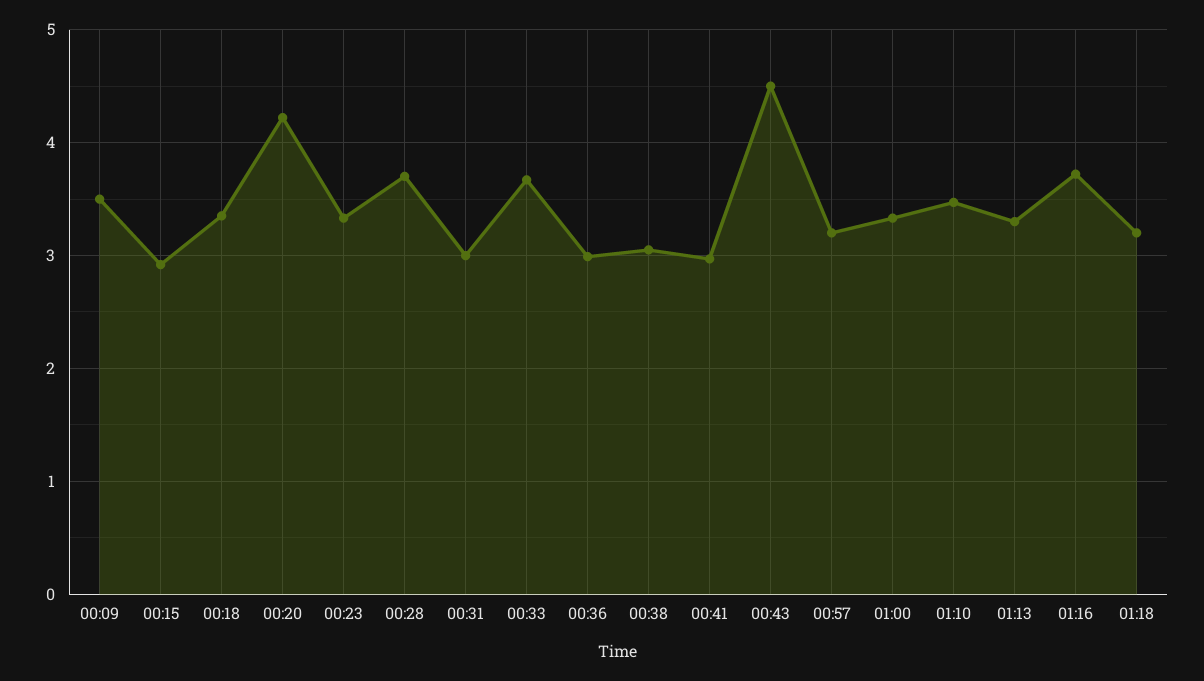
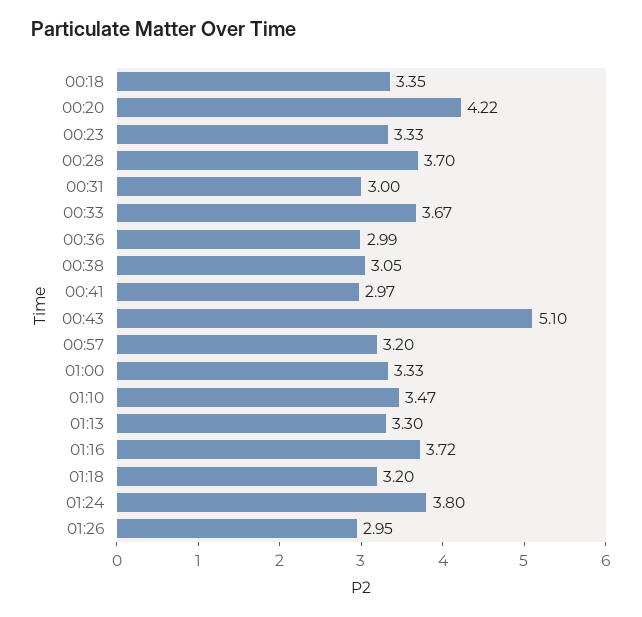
00:09: 3.5 -> none
00:15: 2.9 -> none
00:43: 4.5 -> 5.1
01:24: none -> 3.8
01:26: none -> 2.95

